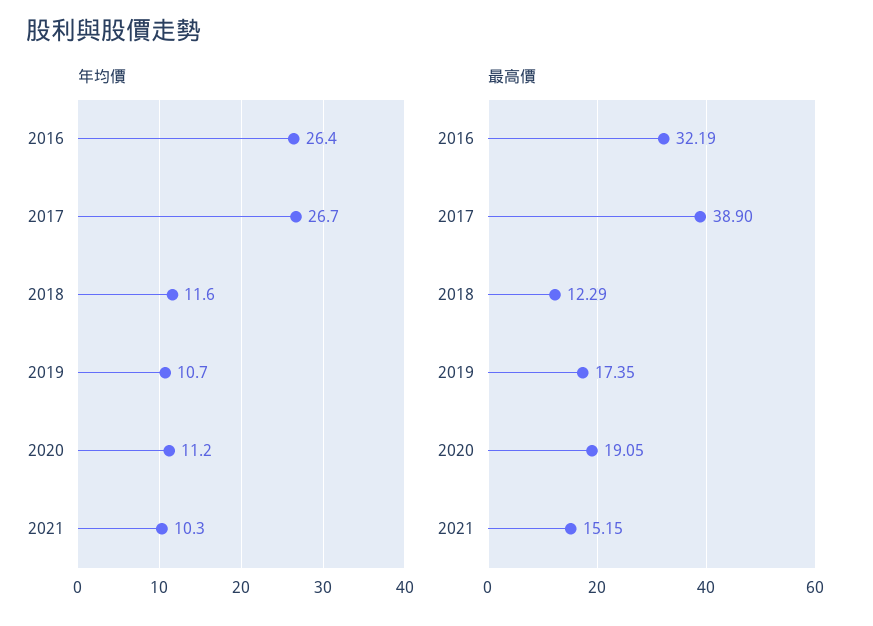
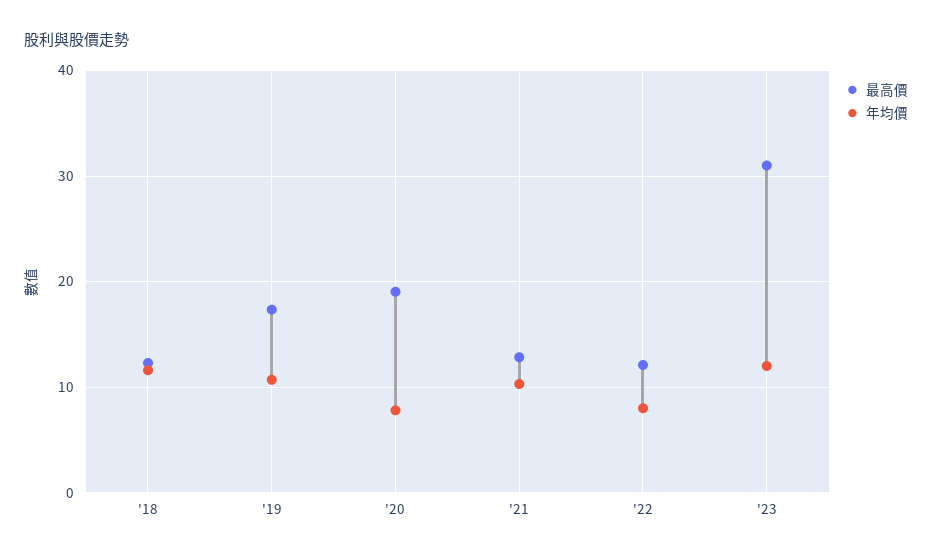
年均價, 2016: 26.4 -> none
年均價, 2017: 26.7 -> none
年均價, 2020: 11.2 -> 8
最高價, 2016: 32.19 -> none
最高價, 2017: 38.9 -> none
最高價, 2021: 15.15 -> 13
最高價, '22: none -> 12
年均價, '22: none -> 8
最高價, '23: none -> 31
年均價, '23: none -> 12

